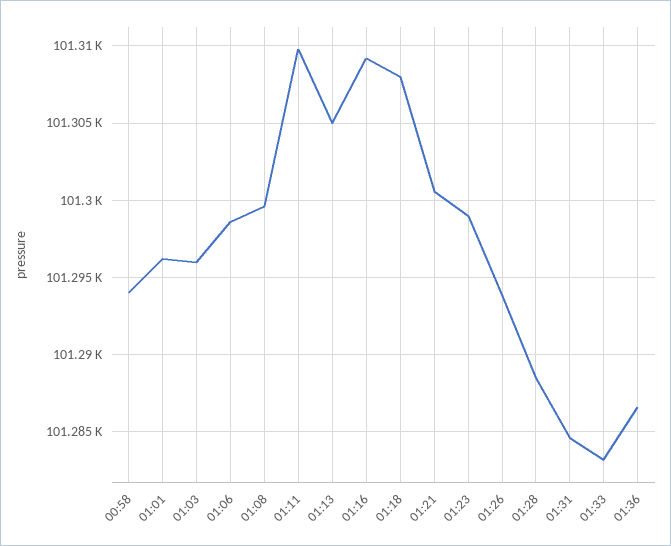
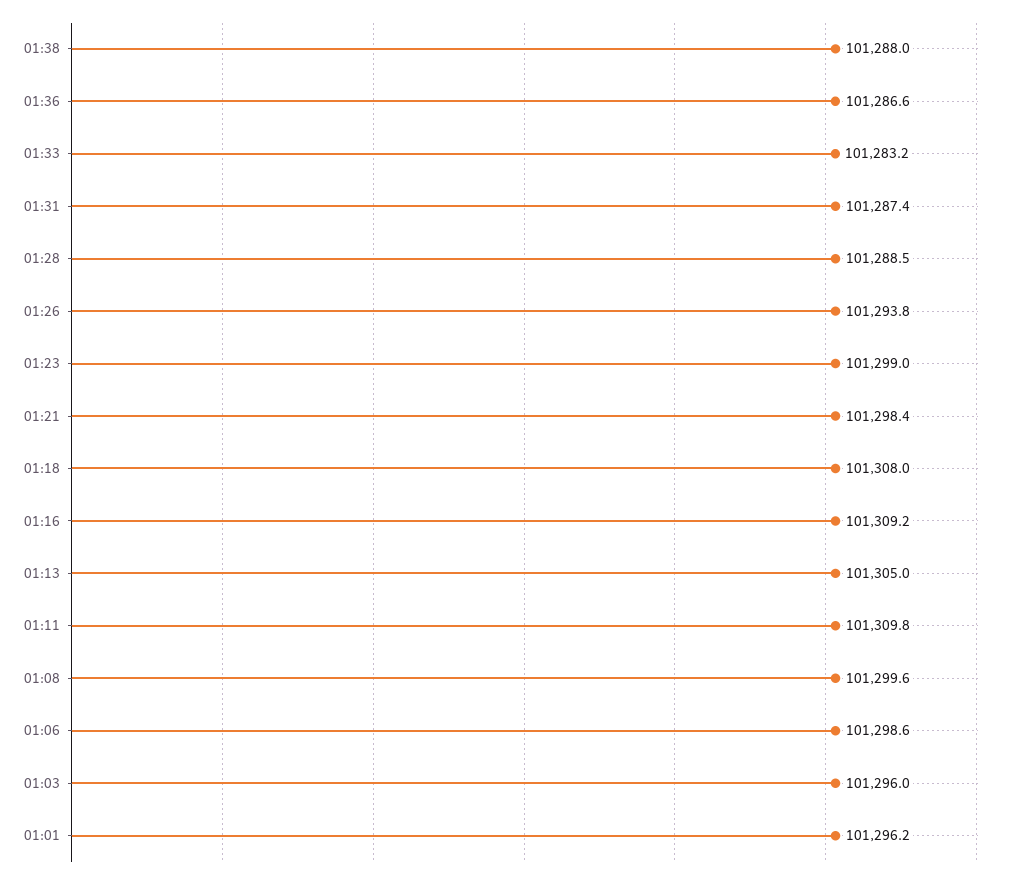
00:58: 101294 -> none
01:21: 101300.5 -> 101298.4
01:31: 101284.5 -> 101287.4
01:38: none -> 101288

